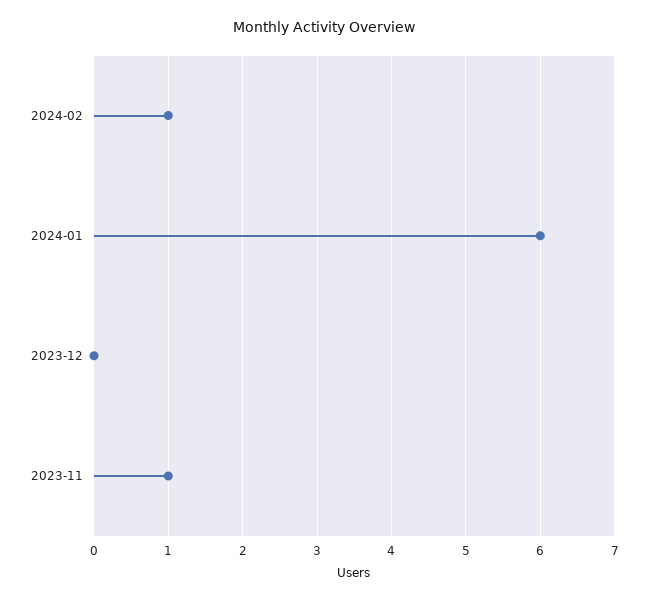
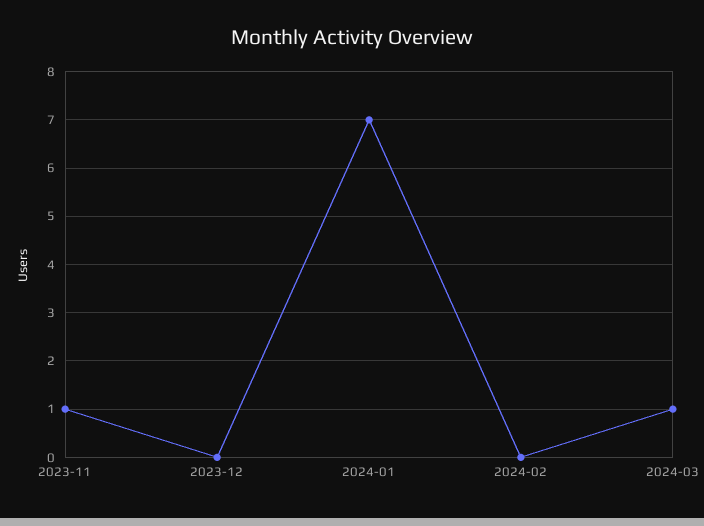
2024-02: 1 -> 0
2024-01: 6 -> 7
2024-03: none -> 1

